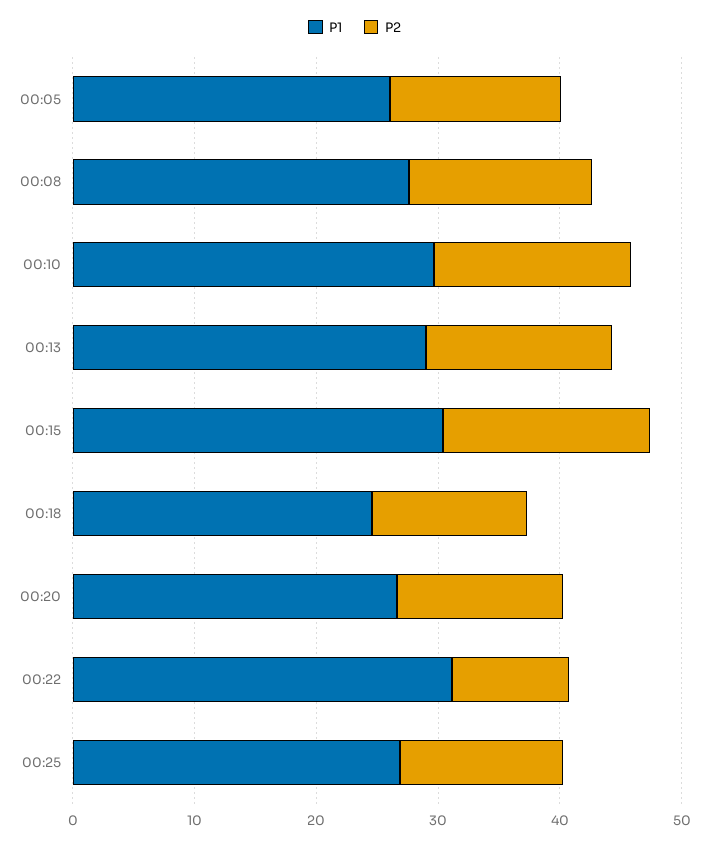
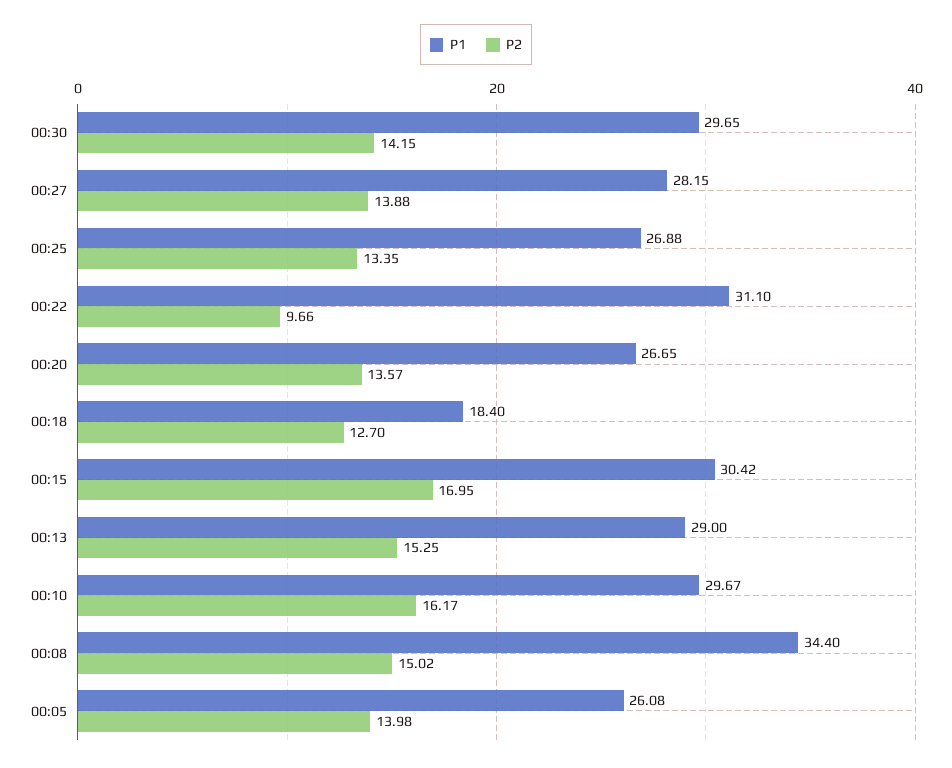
P1, 00:08: 28 -> 34.4
P1, 00:18: 24 -> 18.4
P1, 00:30: none -> 29.65
P2, 00:30: none -> 14.15
P1, 00:27: none -> 28.15
P2, 00:27: none -> 13.88

